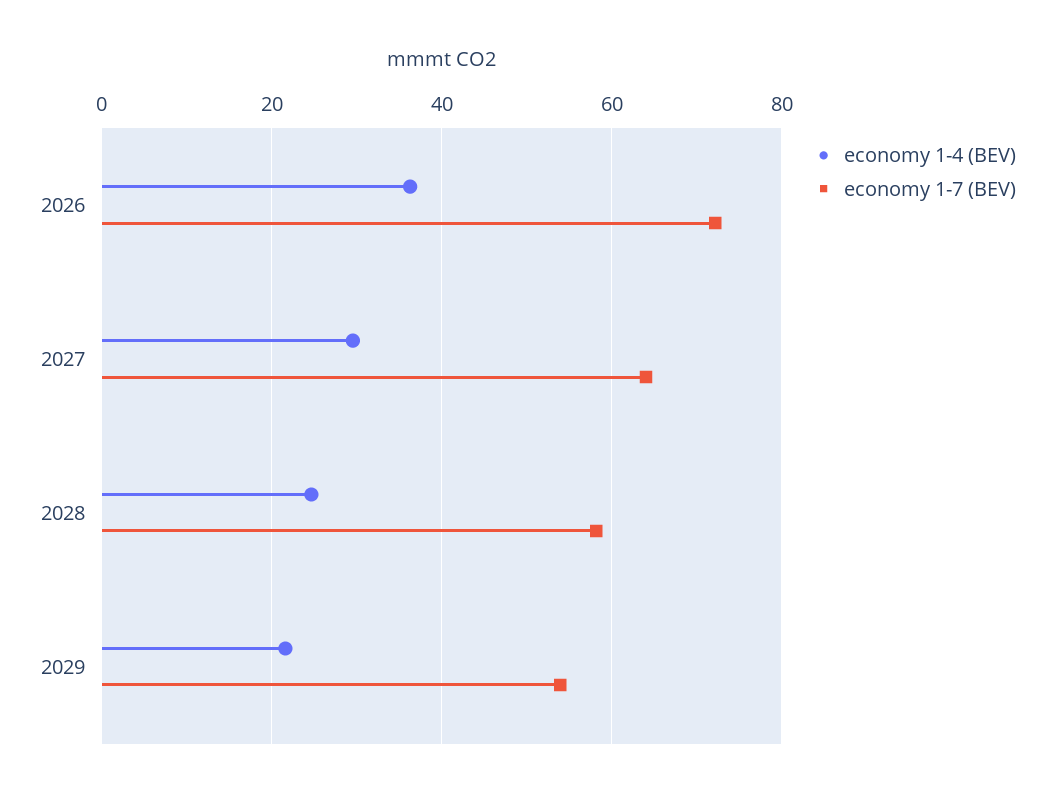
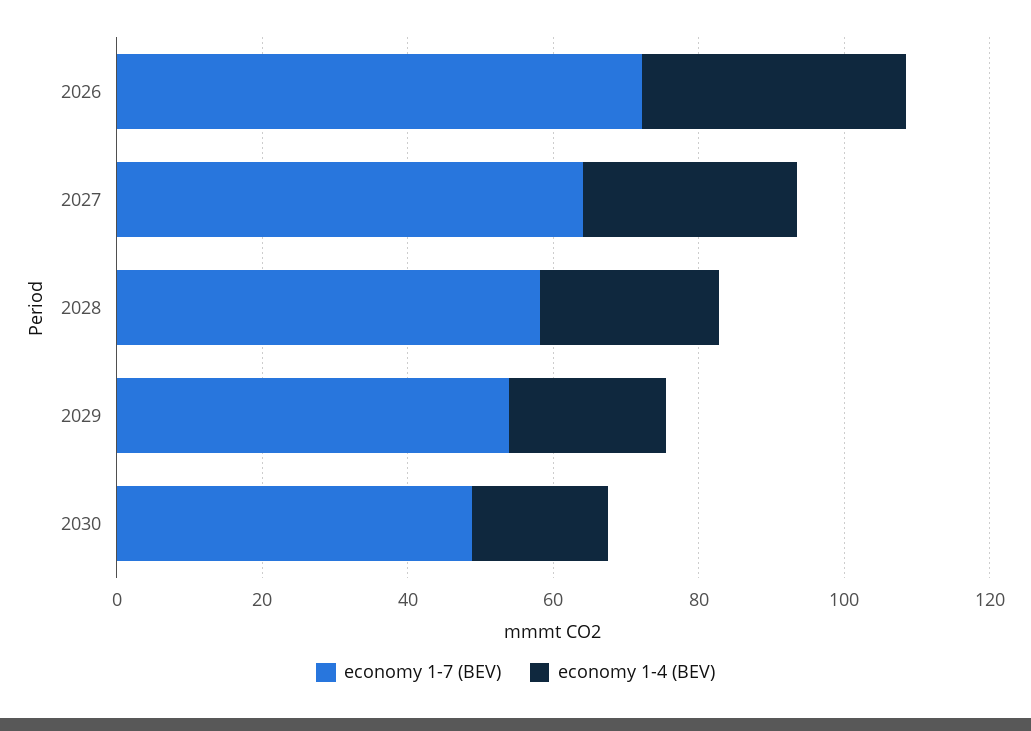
economy 1-7 (BEV), 2030: none -> 50
economy 1-4 (BEV), 2030: none -> 20

